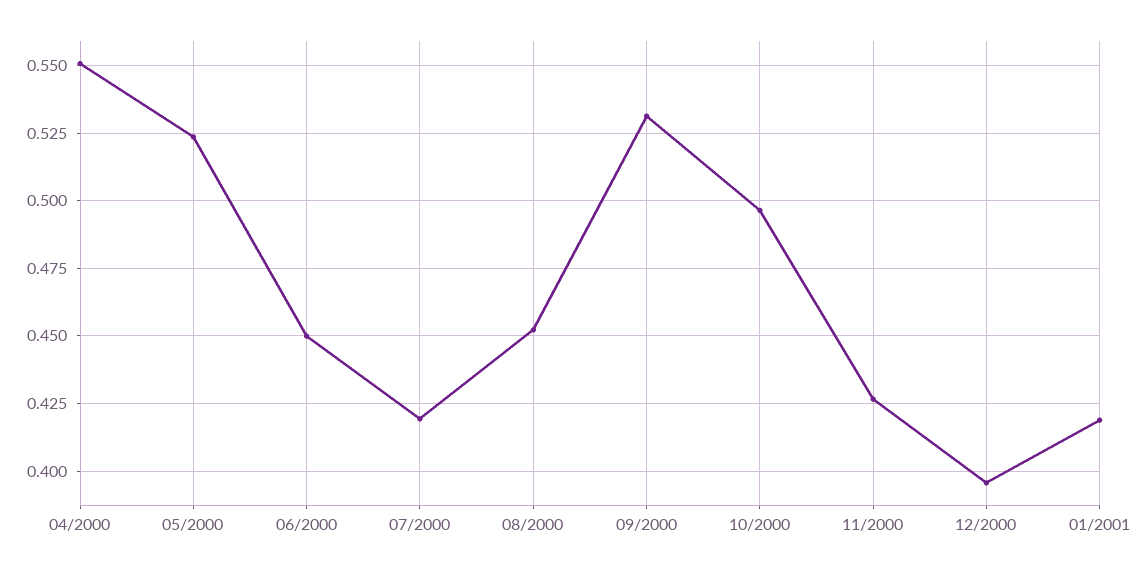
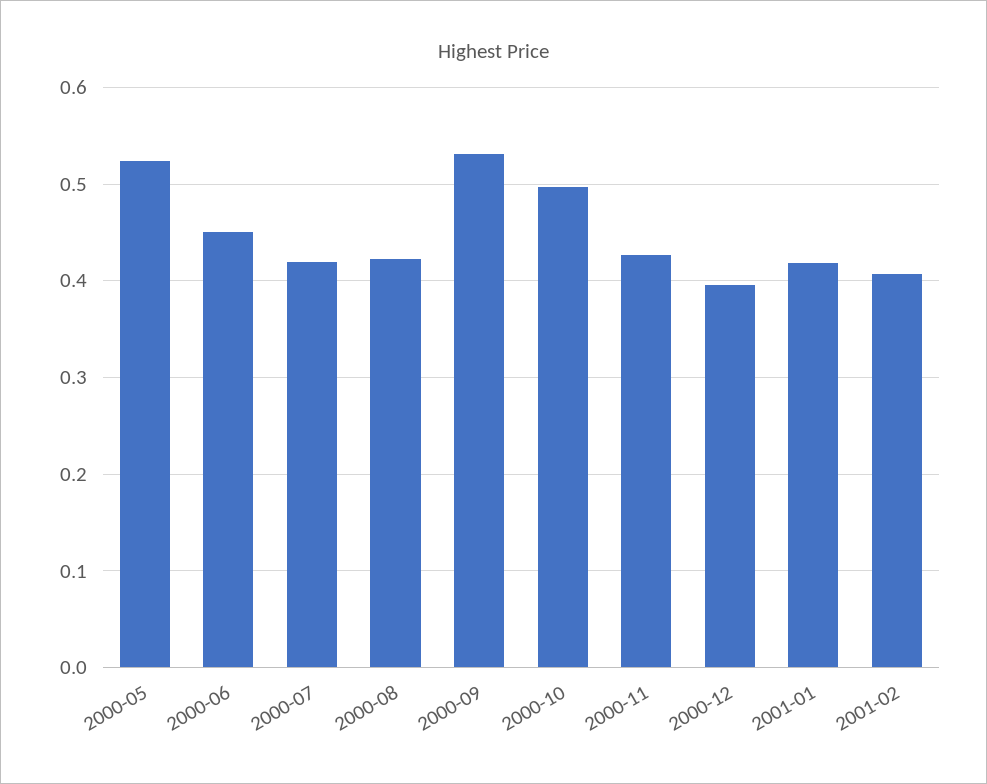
04/2000: 0.55 -> none
08/2000: 0.4525 -> 0.42
2001-02: none -> 0.41

